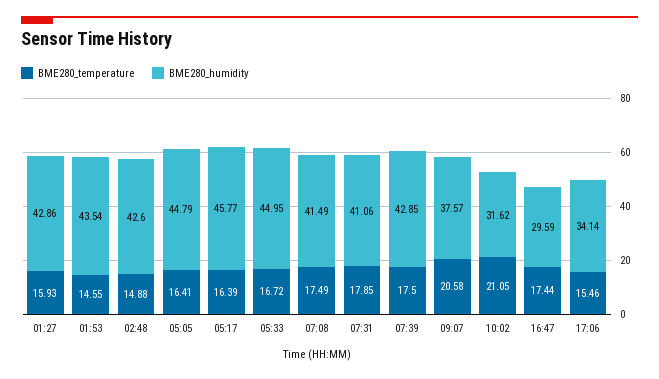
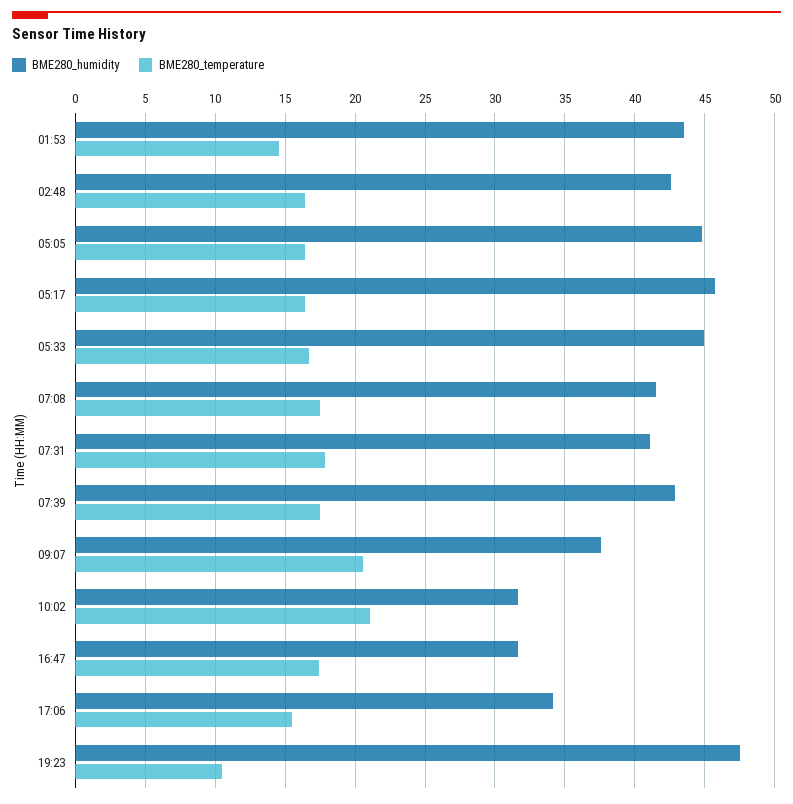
BME280_temperature, 01:27: 15.93 -> none
BME280_humidity, 01:27: 42.86 -> none
BME280_temperature, 02:48: 14.88 -> 16.5
BME280_humidity, 16:47: 29.59 -> 31.5
BME280_humidity, 19:23: none -> 47.5
BME280_temperature, 19:23: none -> 10.5

